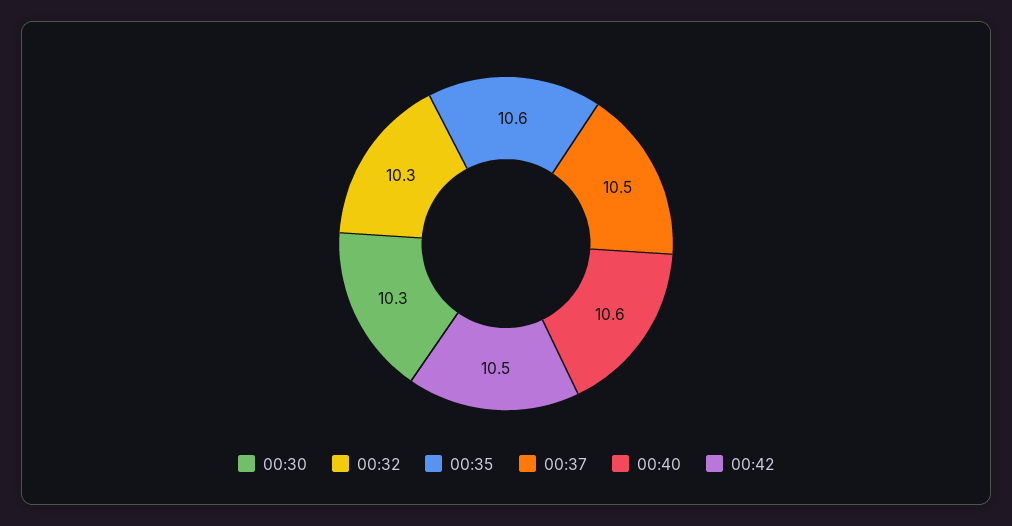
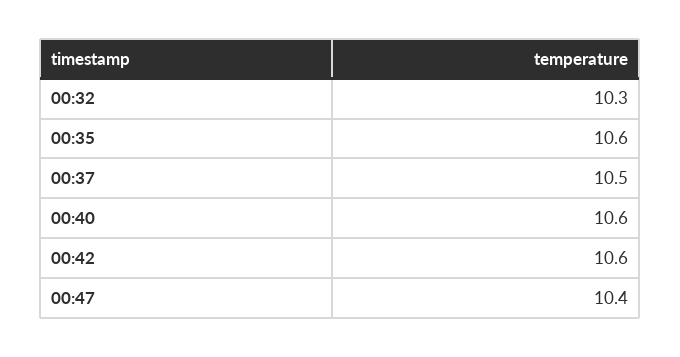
00:30: 10.3 -> none
00:42: 10.5 -> 10.6
00:47: none -> 10.4

